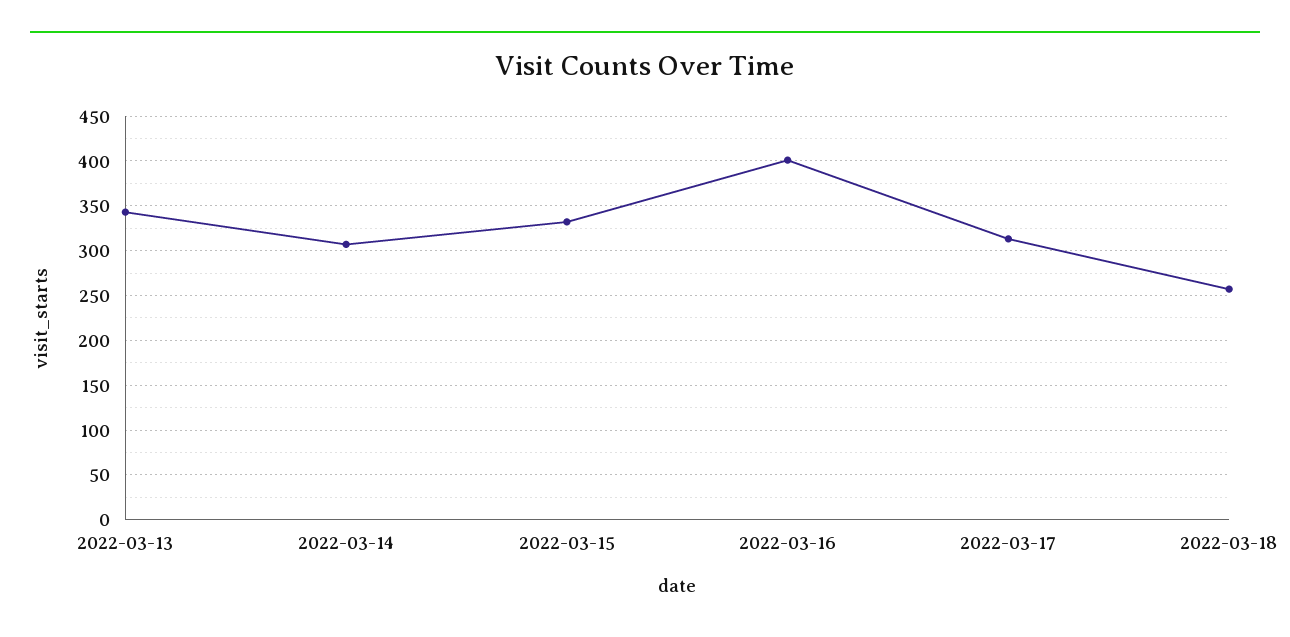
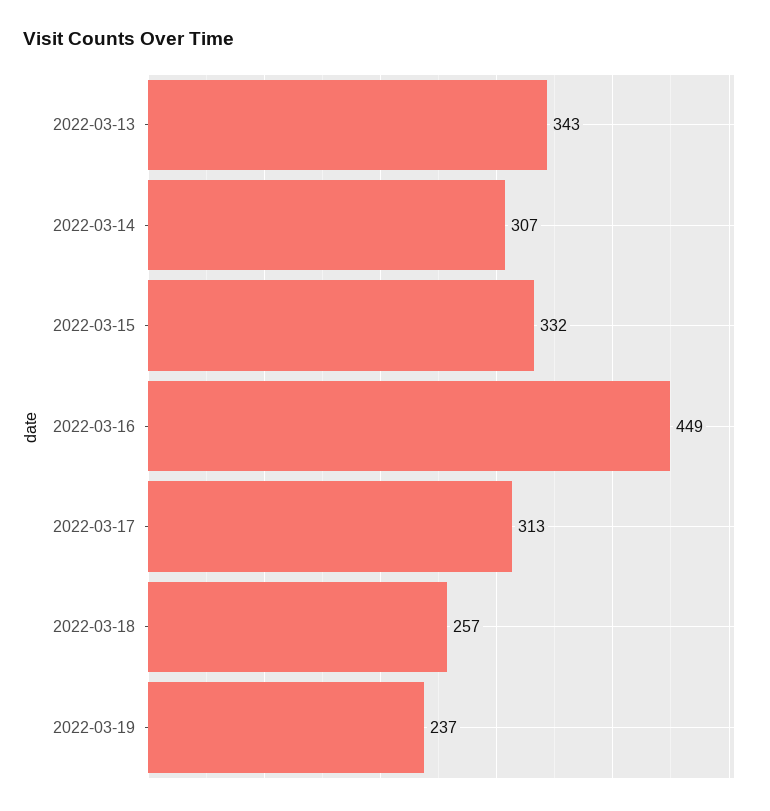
2022-03-16: 400 -> 449
2022-03-19: none -> 237

